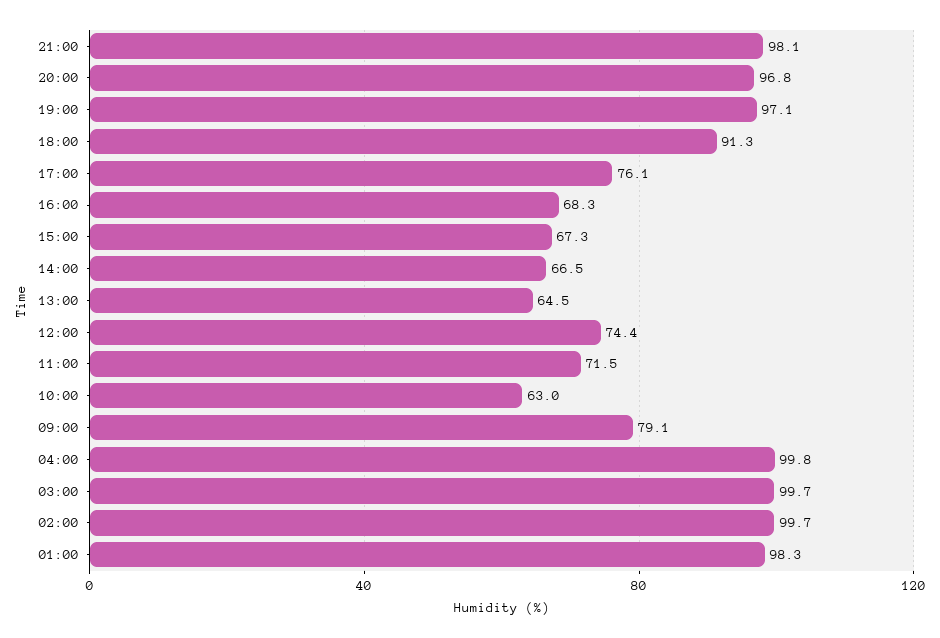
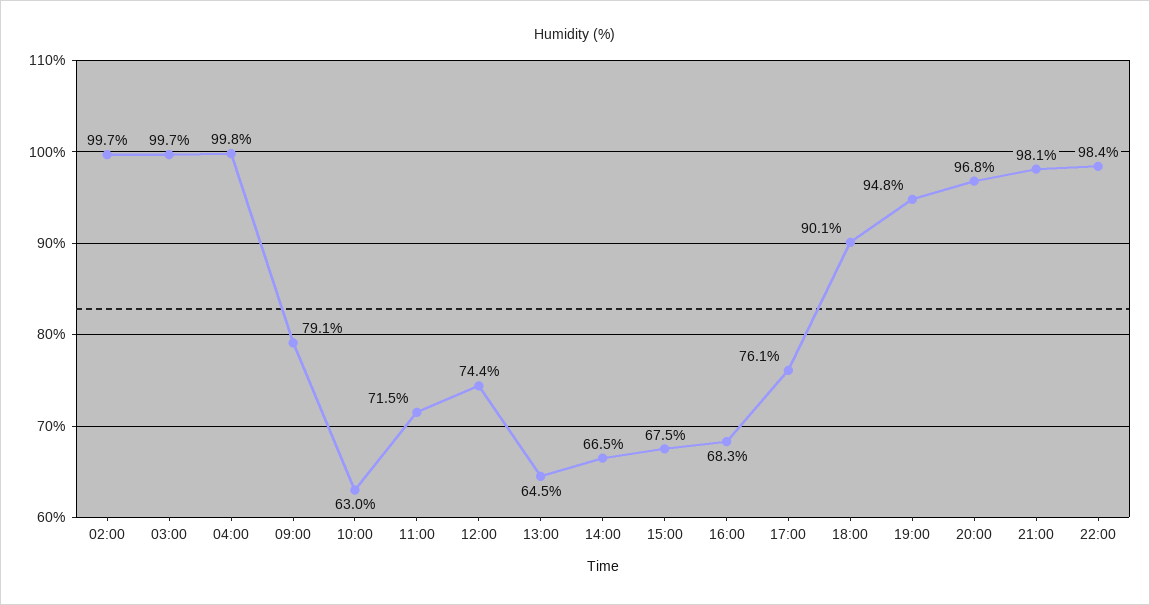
19:00: 97.1 -> 94.8
18:00: 91.3 -> 90.1
15:00: 67.3 -> 67.5
01:00: 98.3 -> none
22:00: none -> 98.4

